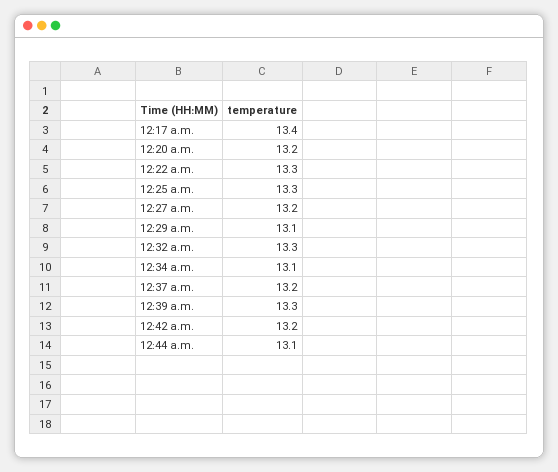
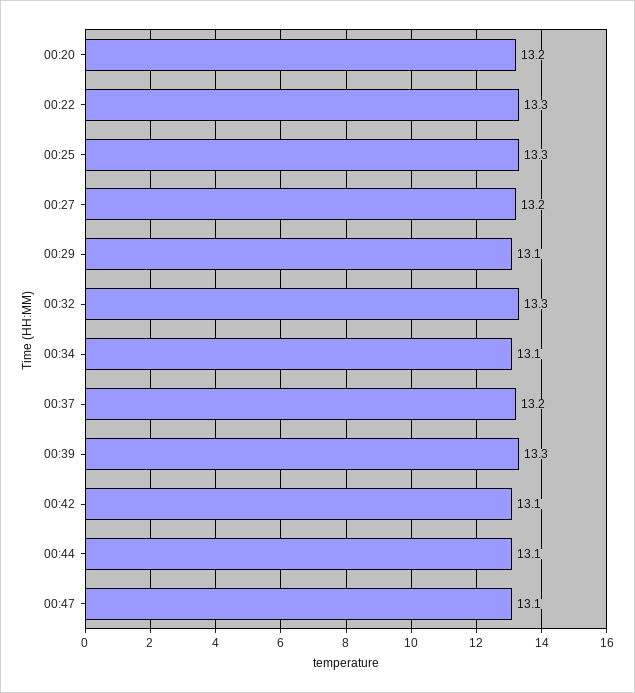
12:17 a.m.: 13.4 -> none
12:42 a.m.: 13.2 -> 13.1
00:47: none -> 13.1

